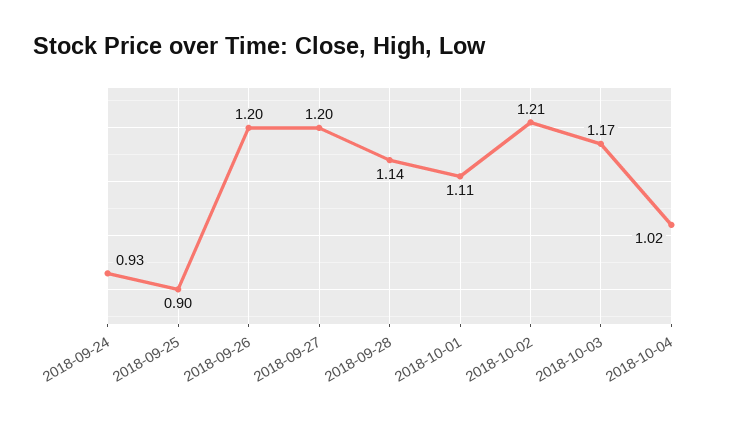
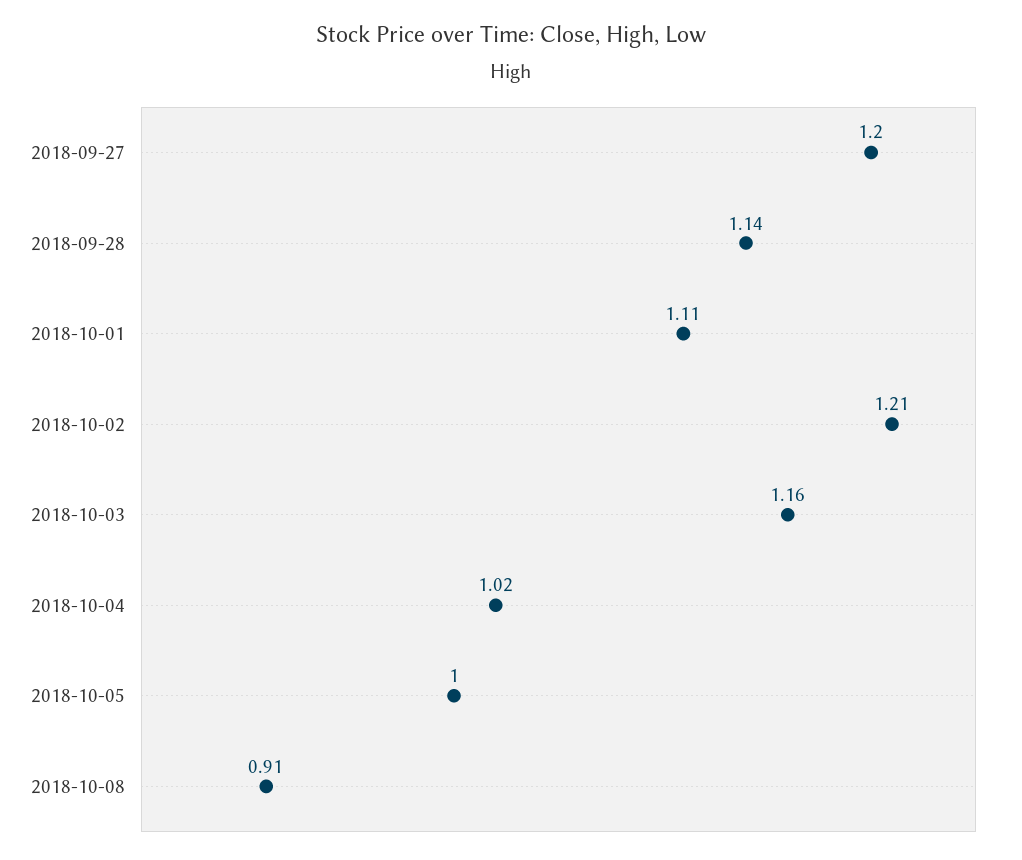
2018-09-24: 0.93 -> none
2018-09-25: 0.9 -> none
2018-09-26: 1.2 -> none
2018-10-03: 1.17 -> 1.16
2018-10-05: none -> 1
2018-10-08: none -> 0.91

